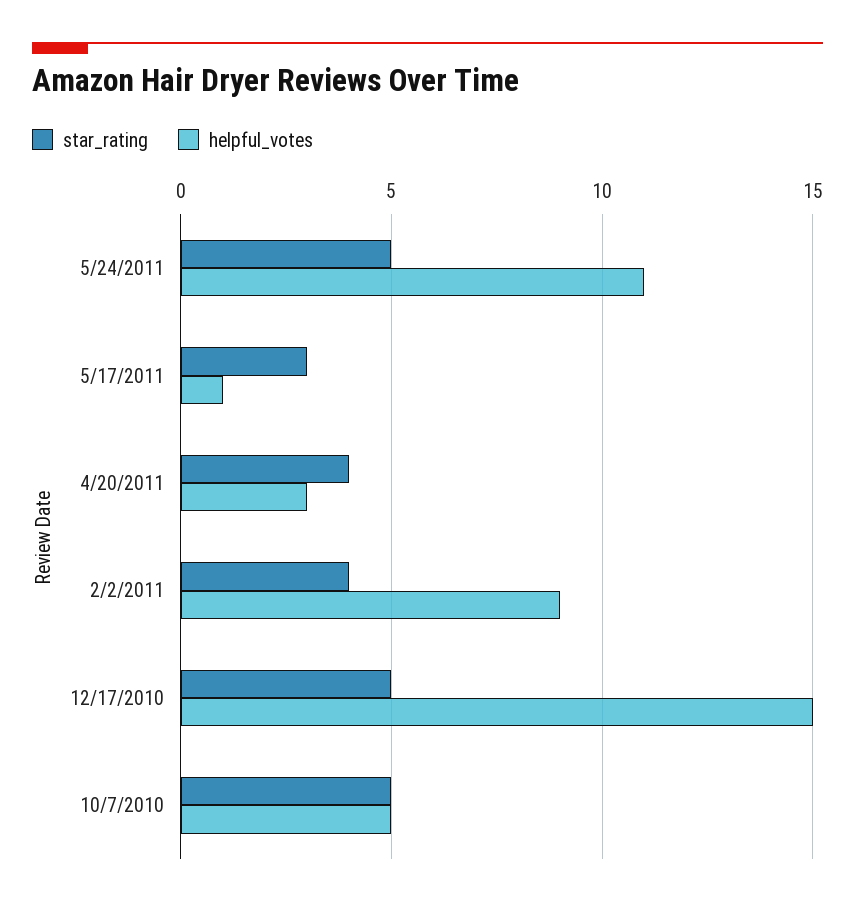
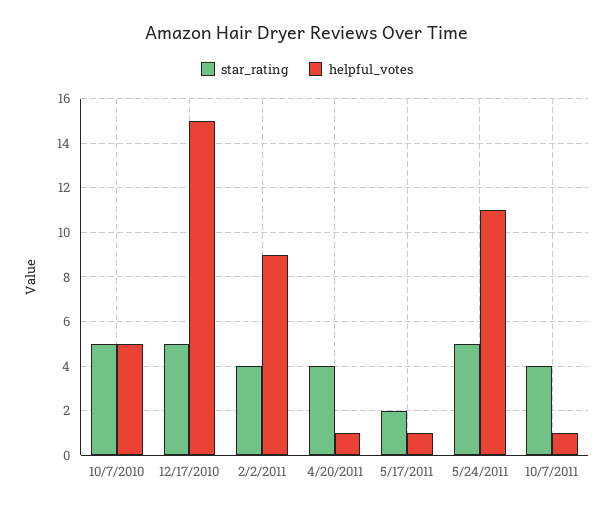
star_rating, 5/17/2011: 3 -> 2
helpful_votes, 4/20/2011: 3 -> 1
star_rating, 10/7/2011: none -> 4
helpful_votes, 10/7/2011: none -> 1

